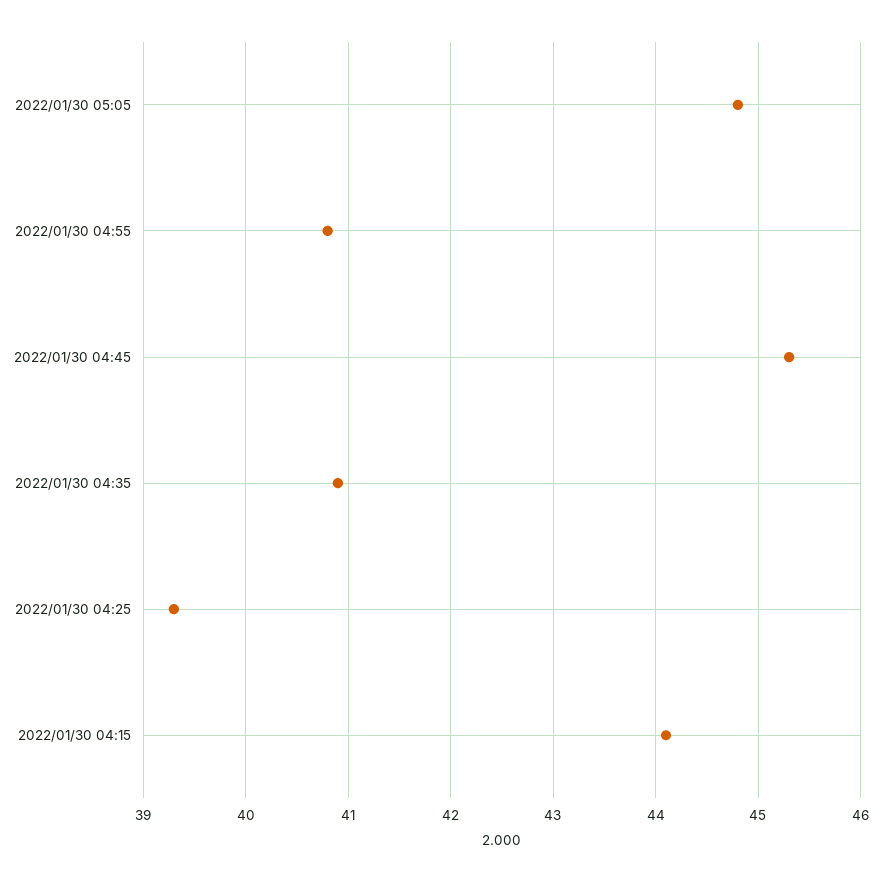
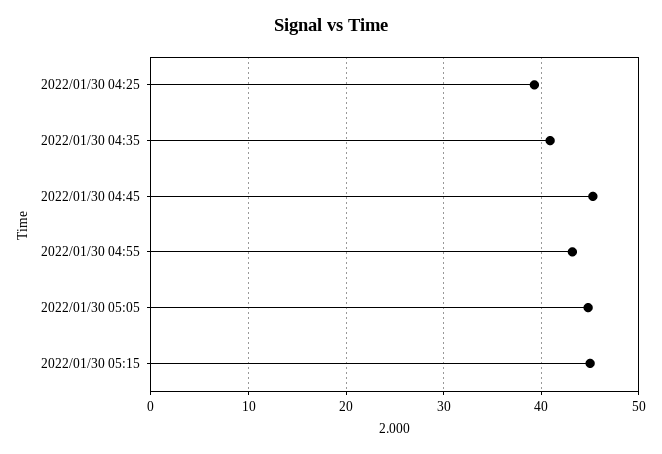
2022/01/30 04:55: 40.8 -> 43
2022/01/30 04:15: 44.1 -> none
2022/01/30 05:15: none -> 45

